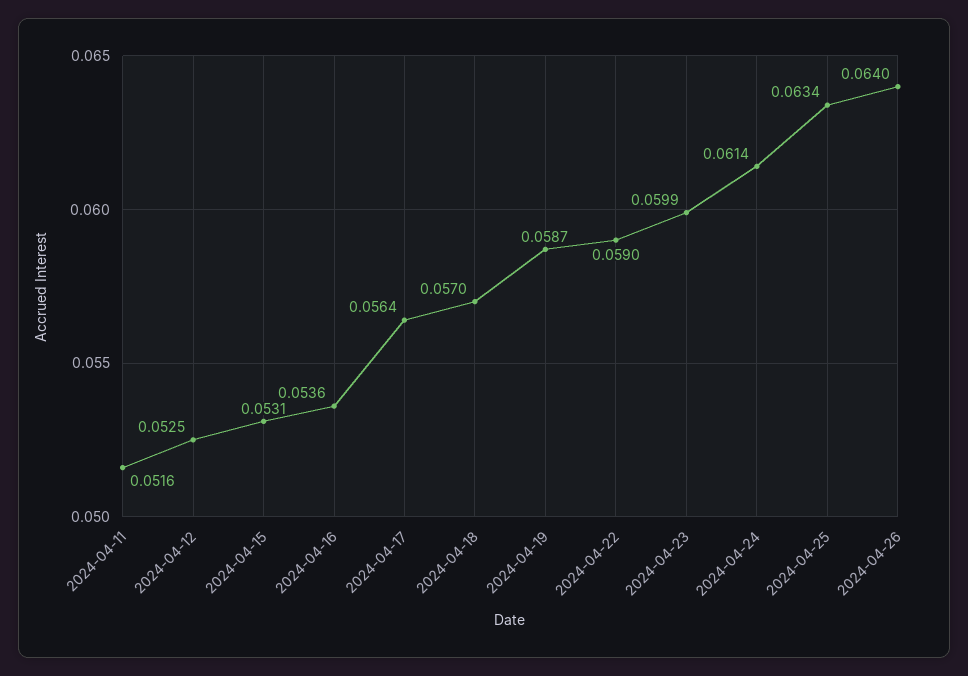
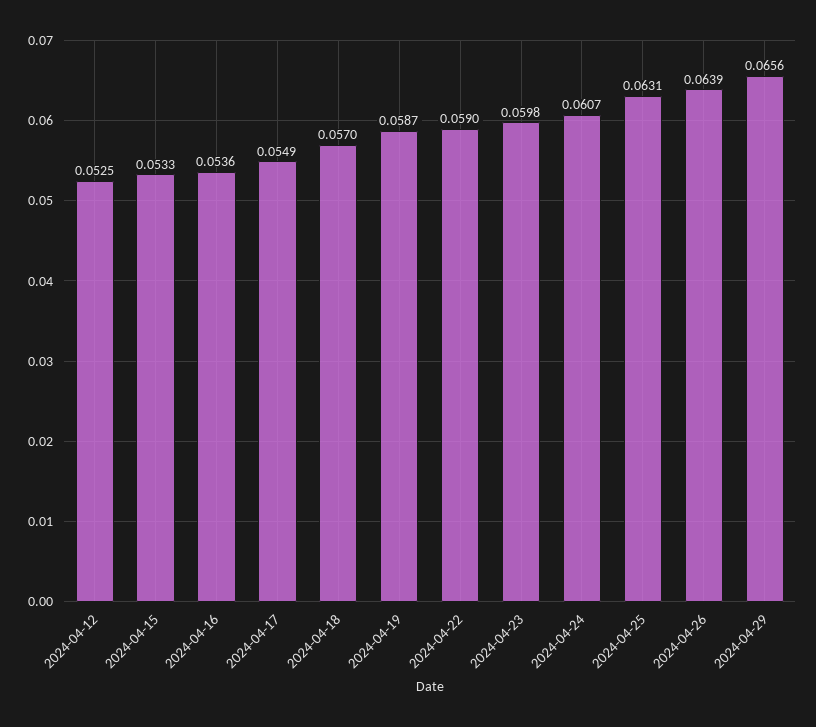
2024-04-11: 0.0516 -> none
2024-04-15: 0.0531 -> 0.0533
2024-04-17: 0.0564 -> 0.0549
2024-04-23: 0.0599 -> 0.0598
2024-04-24: 0.0614 -> 0.0607
2024-04-25: 0.0634 -> 0.0631
2024-04-26: 0.064 -> 0.0639
2024-04-29: none -> 0.0656

